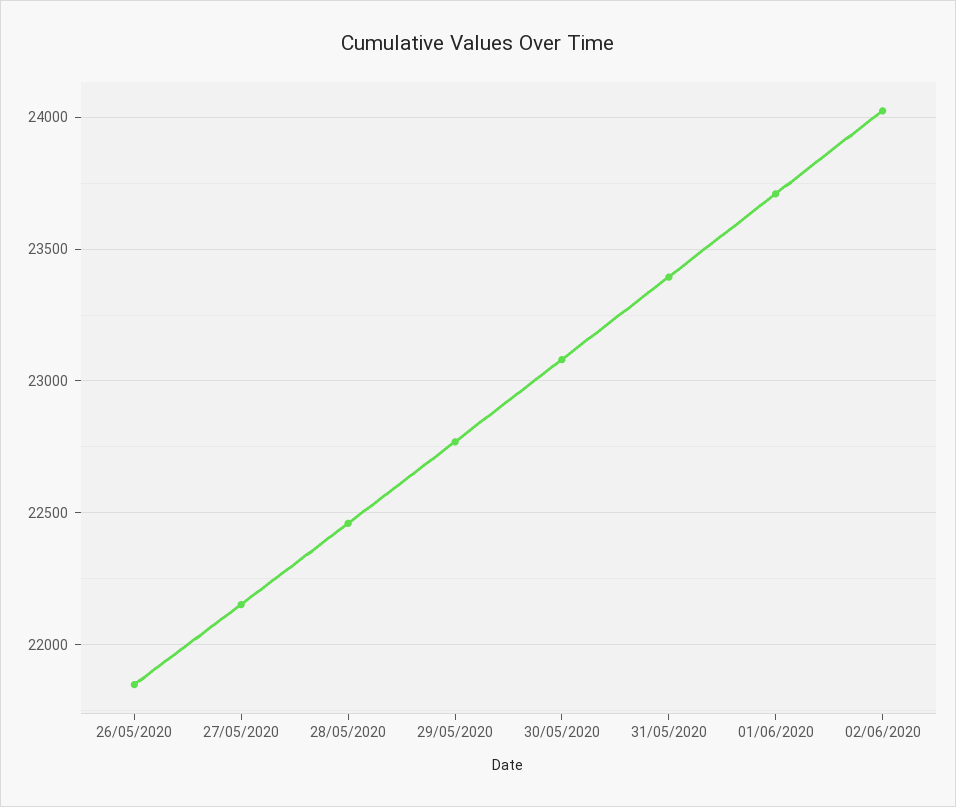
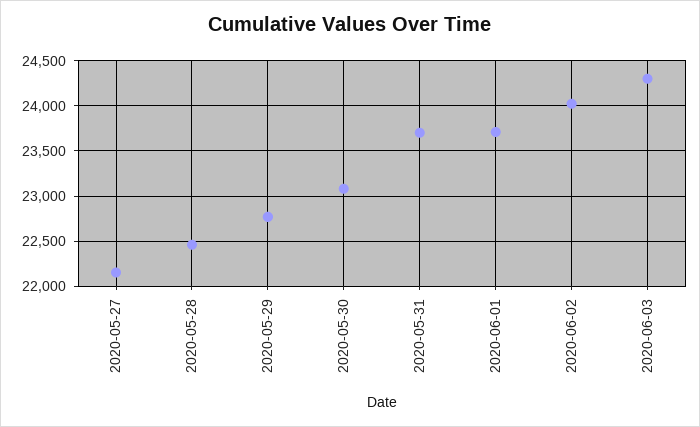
26/05/2020: 21850 -> none
31/05/2020: 23400 -> 23700
2020-06-03: none -> 24300

